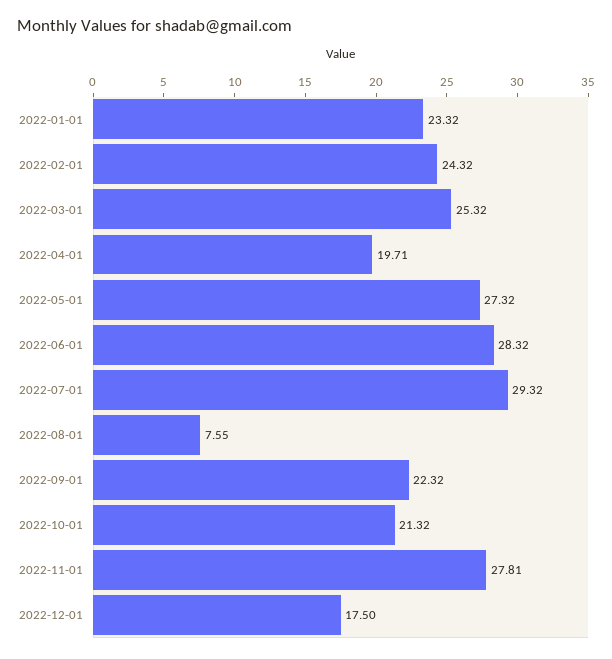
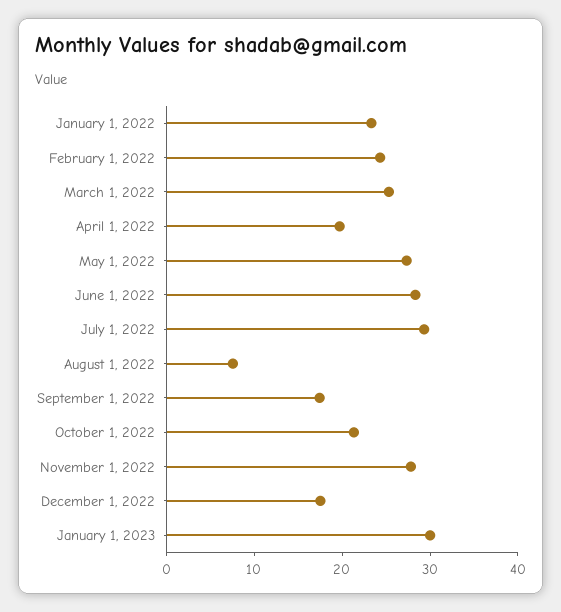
2022-09-01: 22.32 -> 18
January 1, 2023: none -> 30

